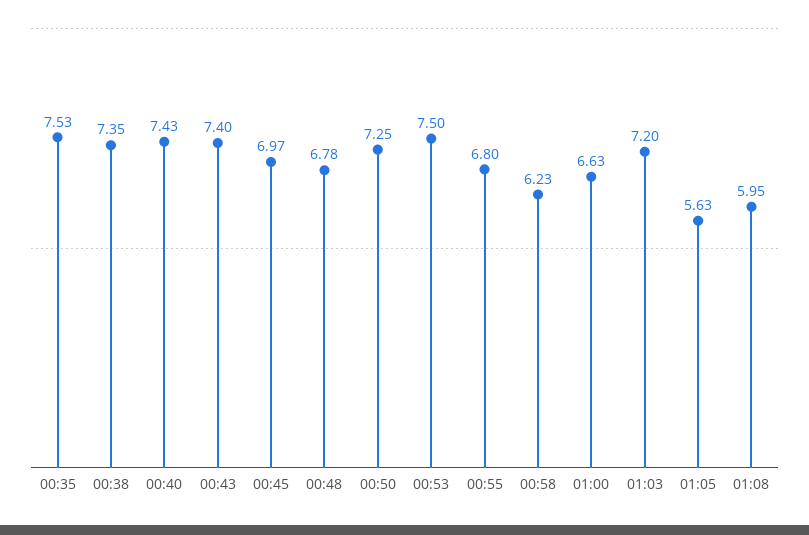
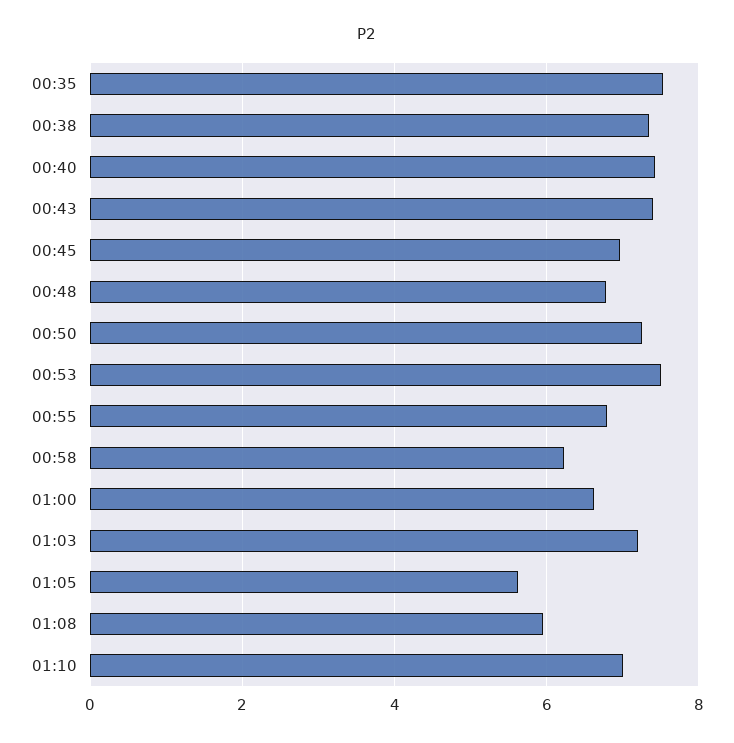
01:10: none -> 7

